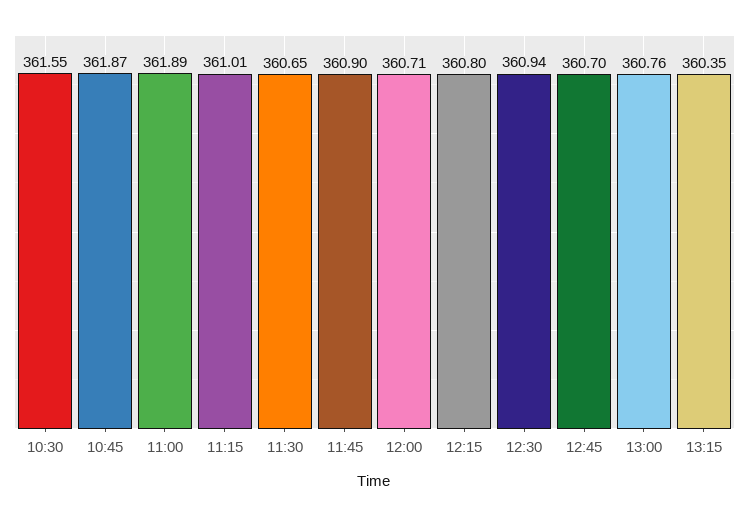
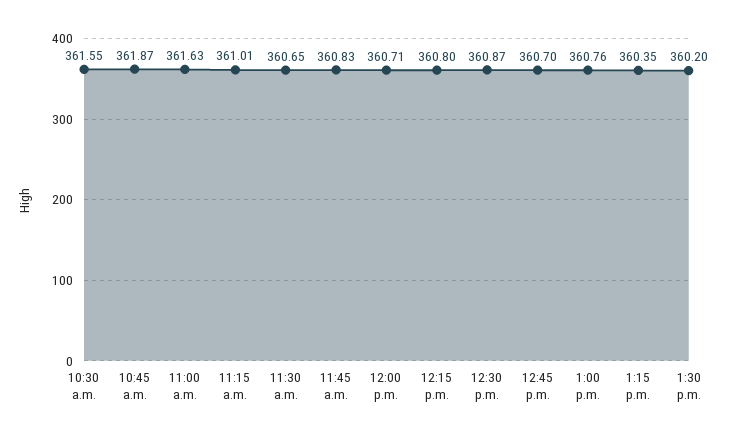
11:00: 361.89 -> 361.63
11:45: 360.9 -> 360.83
12:30: 360.94 -> 360.87
1:30 p.m.: none -> 360.2

